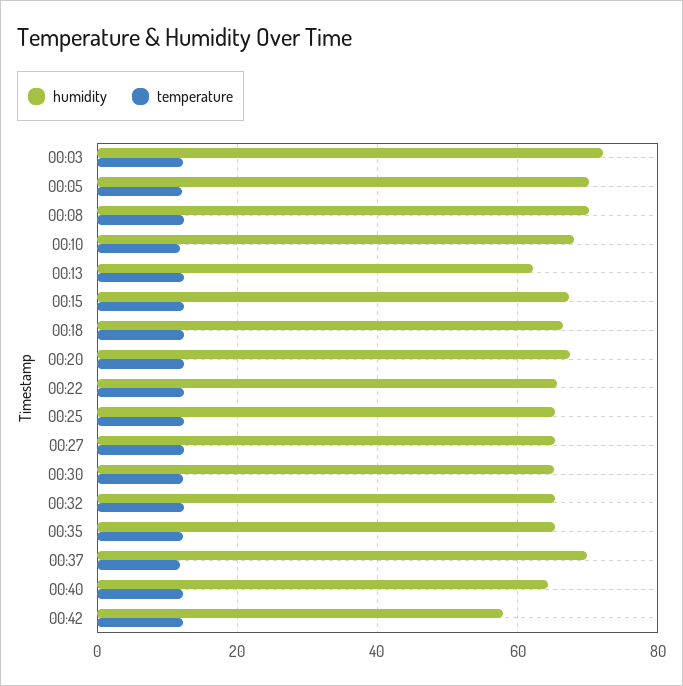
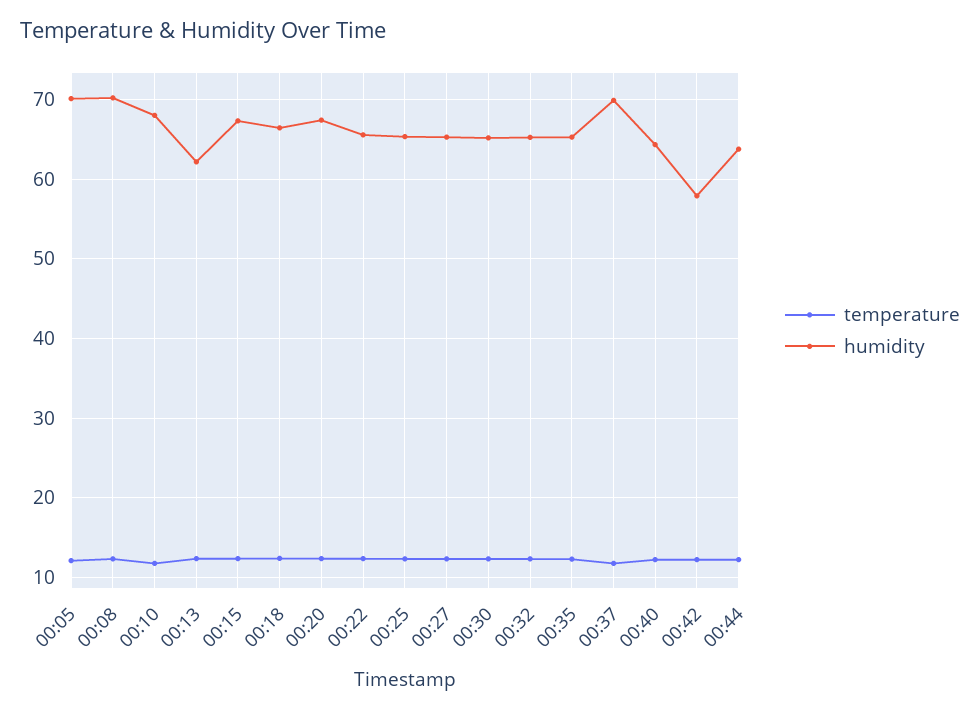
humidity, 00:03: 72 -> none
temperature, 00:03: 12 -> none
temperature, 00:44: none -> 12
humidity, 00:44: none -> 64

